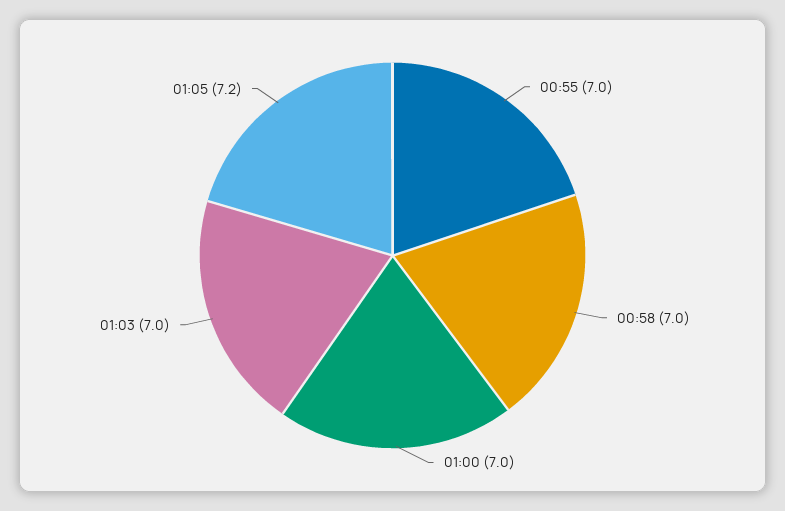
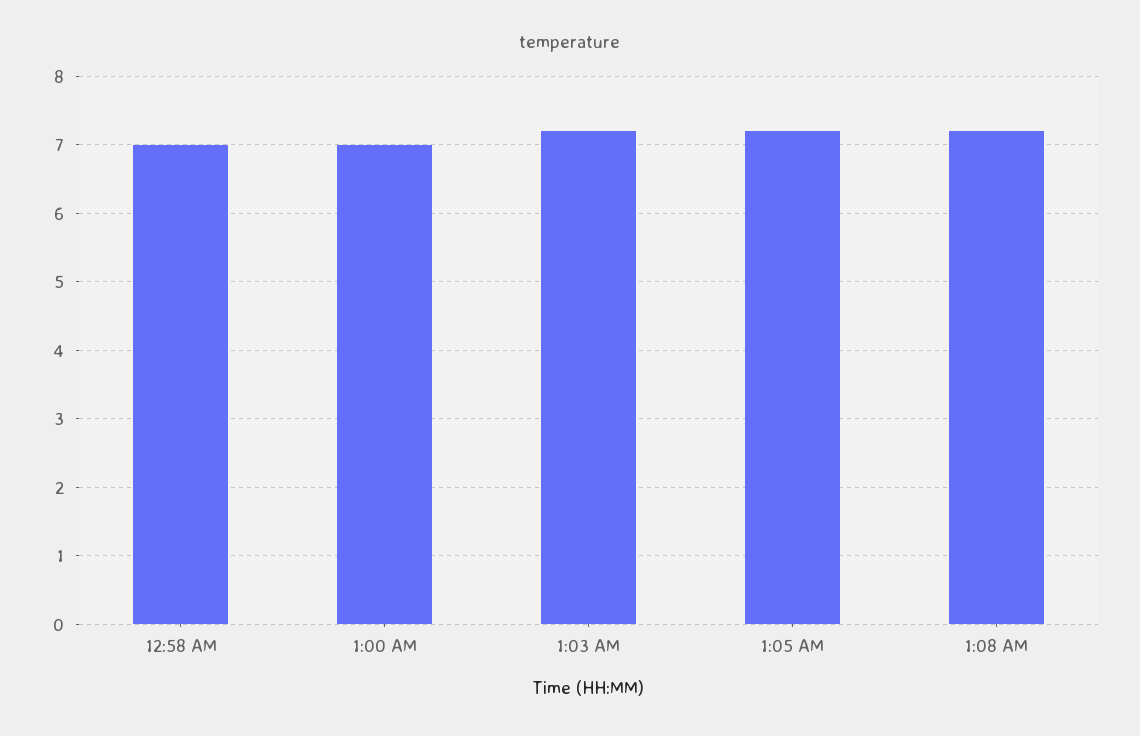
00:55: 7 -> none
01:03: 7 -> 7.2
1:08 AM: none -> 7.2

